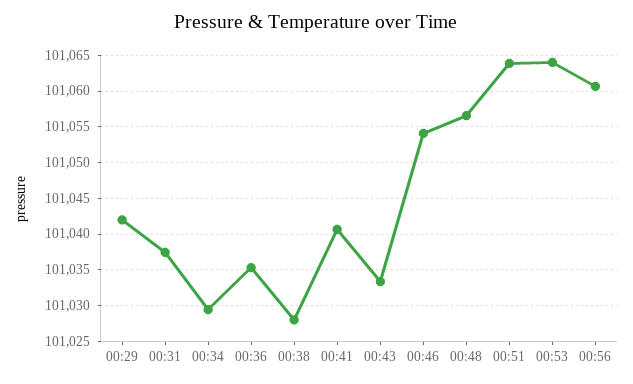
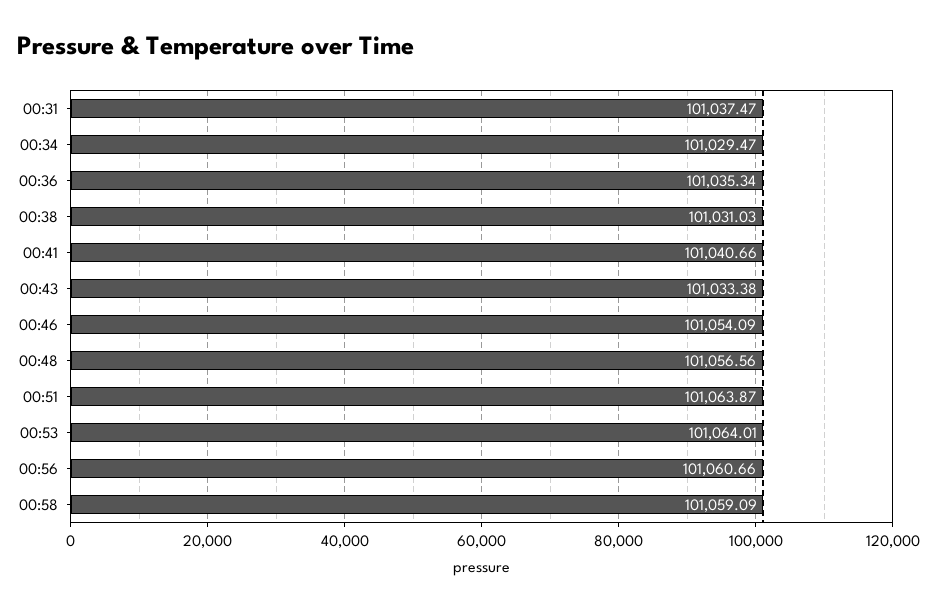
00:29: 101042 -> none
00:38: 101028 -> 101031.03
00:58: none -> 101059.09

